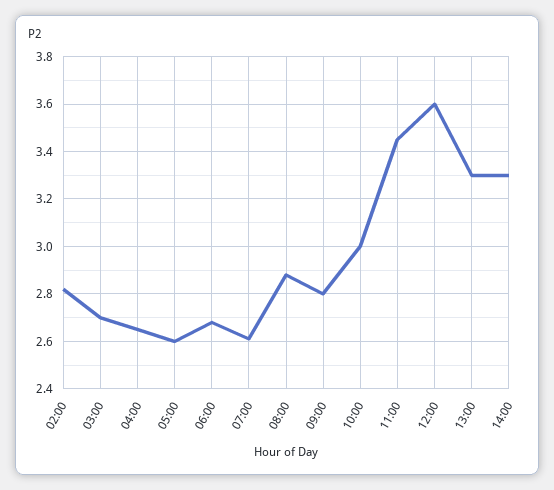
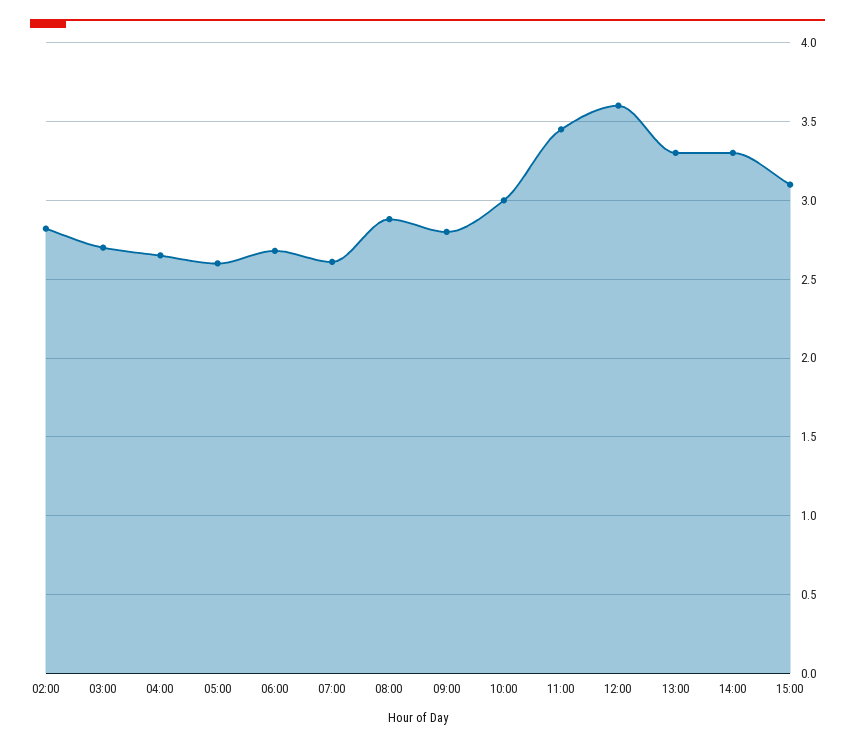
15:00: none -> 3.1

